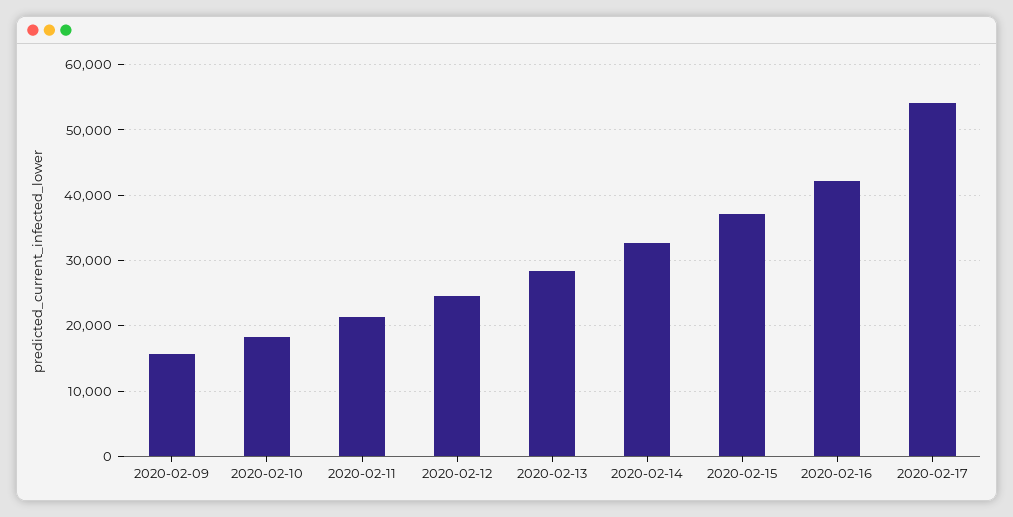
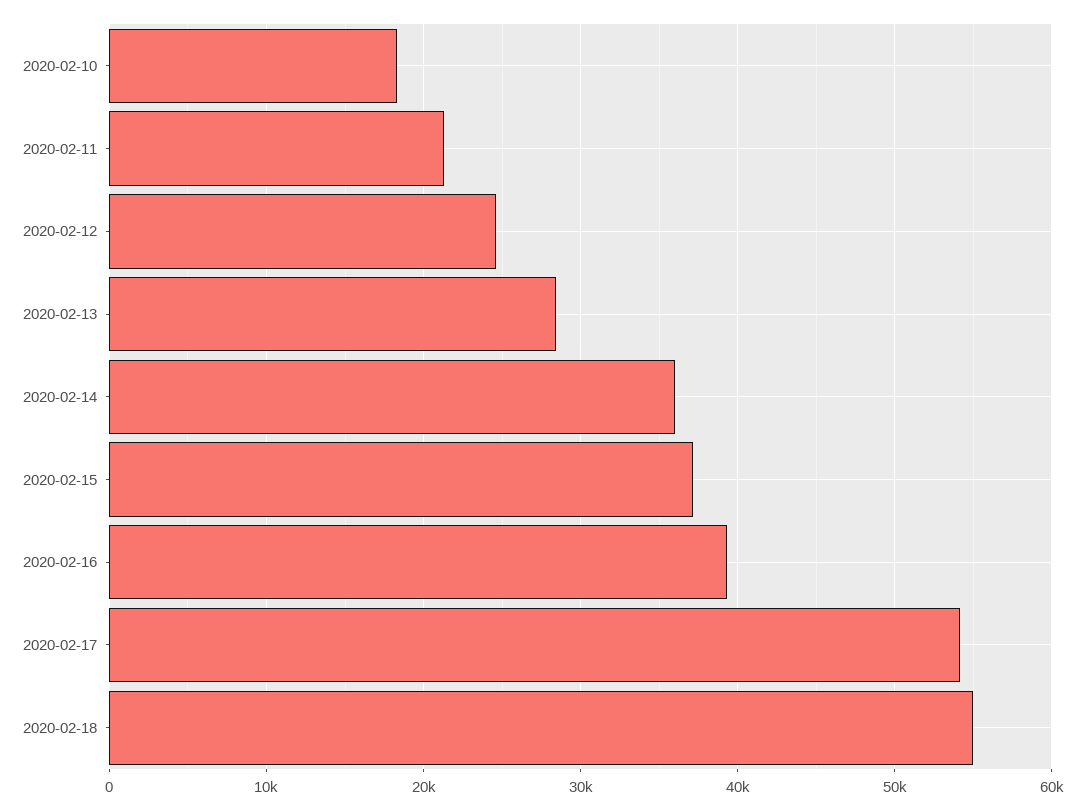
2020-02-09: 16000 -> none
2020-02-14: 33000 -> 36000
2020-02-16: 42000 -> 39000
2020-02-18: none -> 55000

